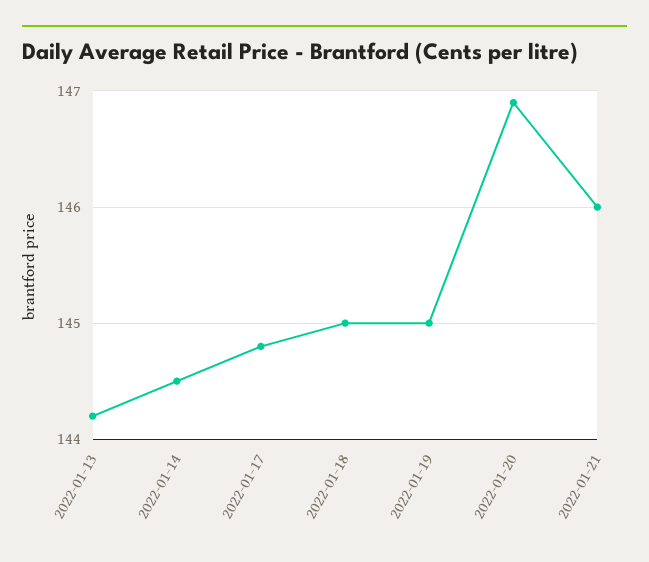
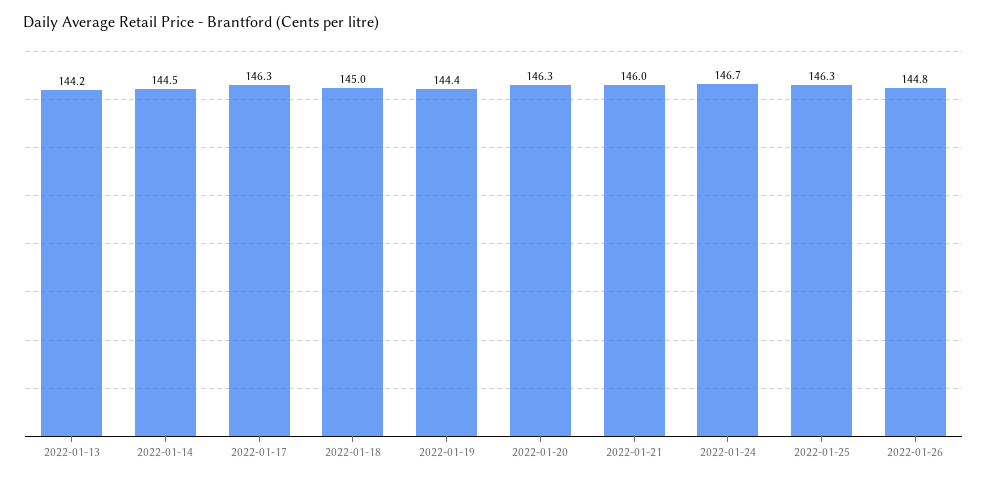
2022-01-17: 144.8 -> 146.3
2022-01-19: 145 -> 144.4
2022-01-20: 146.9 -> 146.3
2022-01-24: none -> 146.7
2022-01-25: none -> 146.3
2022-01-26: none -> 144.8

